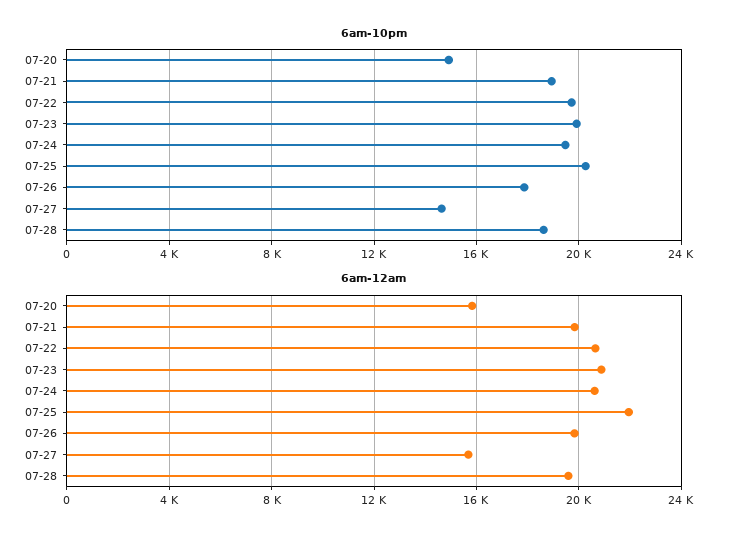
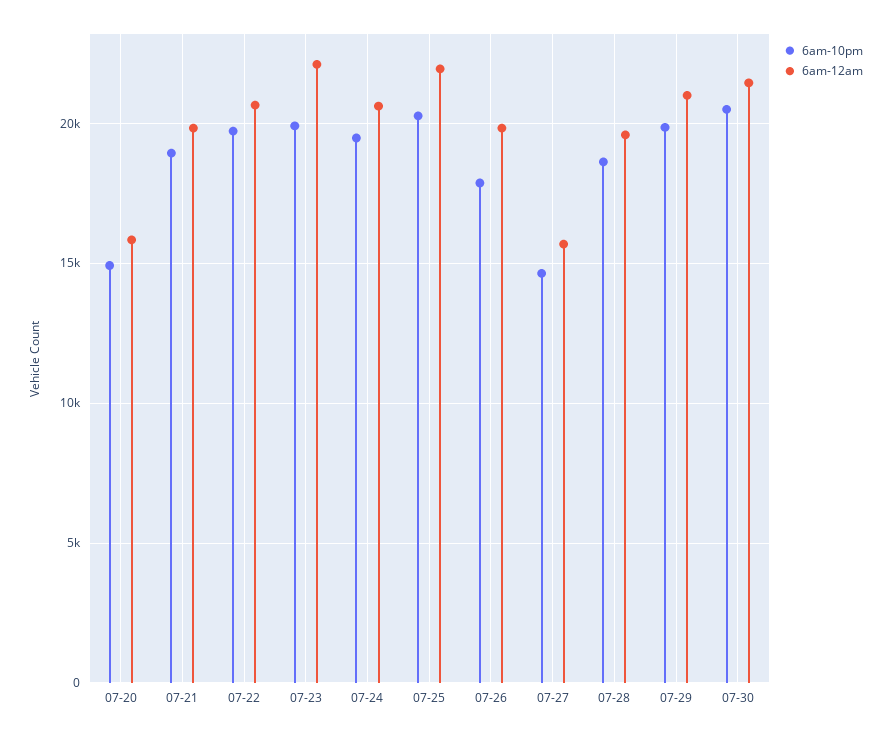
6am-12am, 07-23: 21000 -> 22000
6am-10pm, 07-29: none -> 20000
6am-12am, 07-29: none -> 21000
6am-10pm, 07-30: none -> 20500
6am-12am, 07-30: none -> 21500

